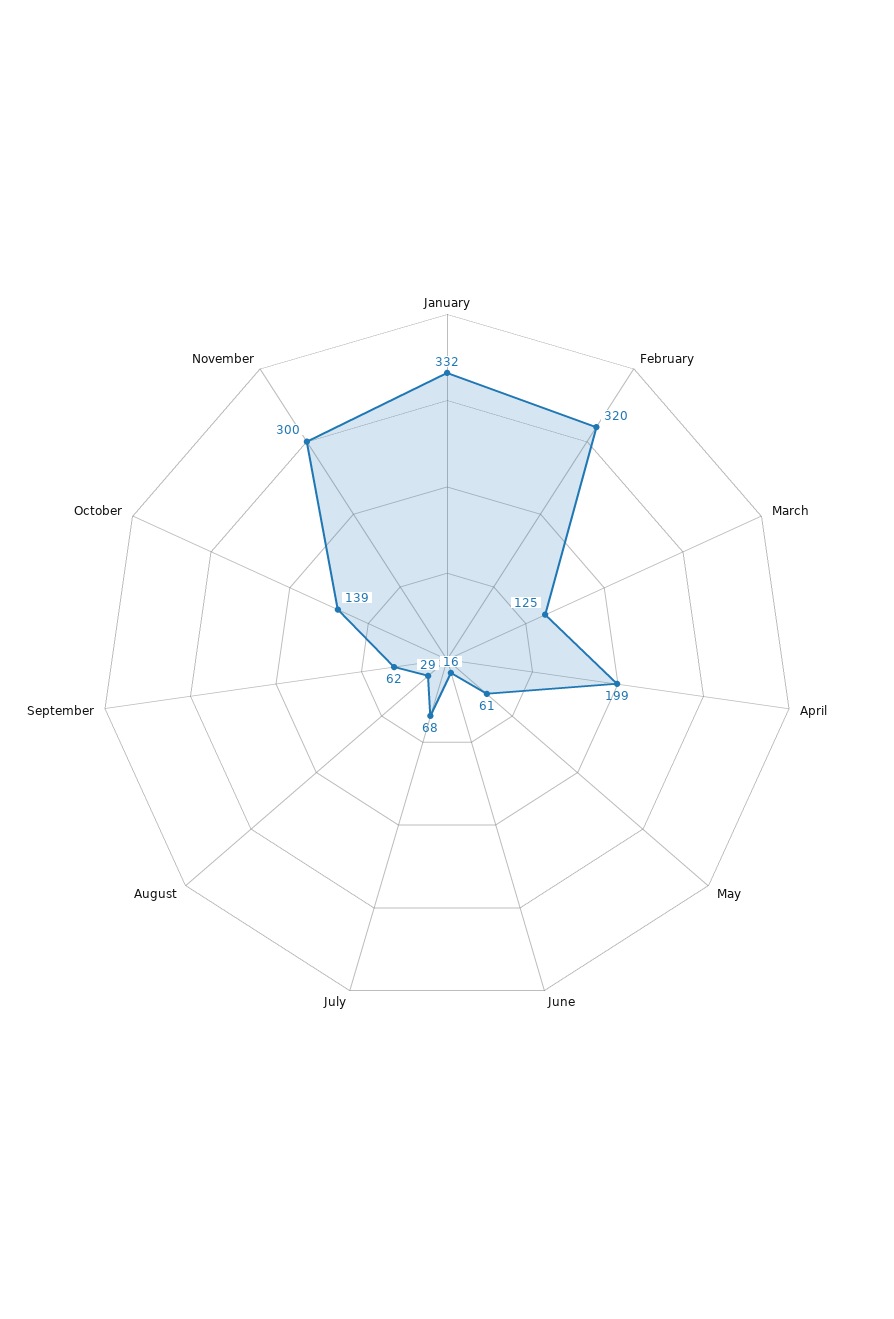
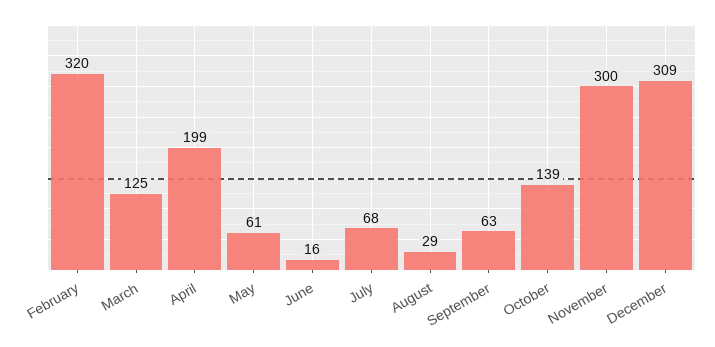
January: 332 -> none
September: 62 -> 63
December: none -> 309

